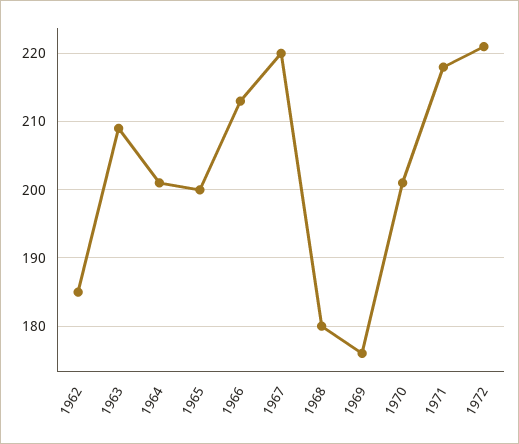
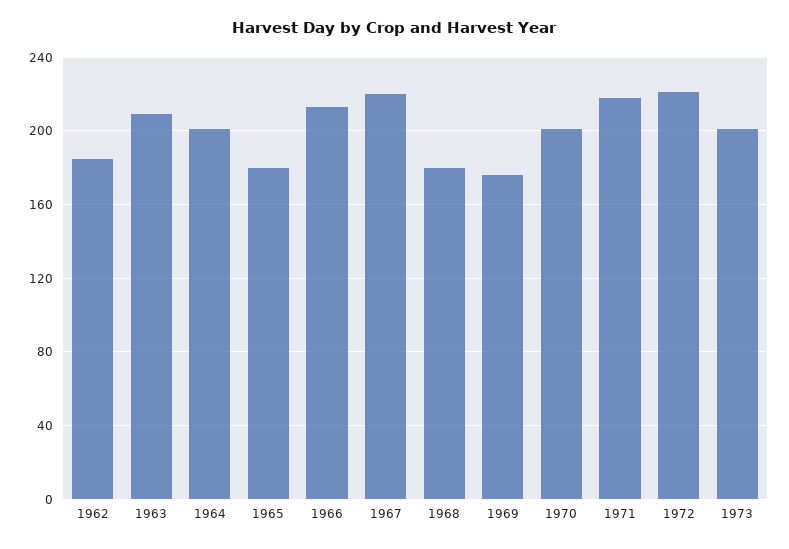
1965: 200 -> 180
1973: none -> 200

